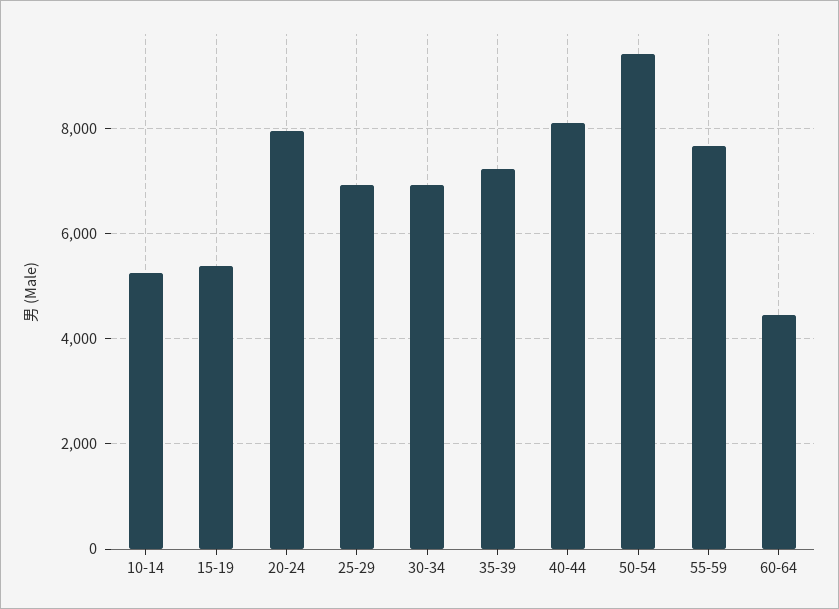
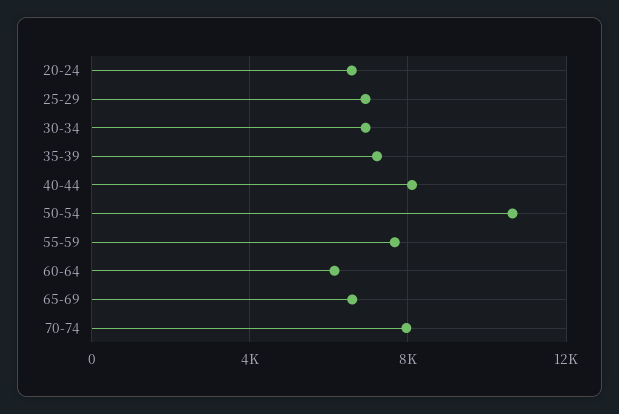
10-14: 5200 -> none
15-19: 5400 -> none
20-24: 8000 -> 6500
50-54: 9400 -> 10500
60-64: 4400 -> 6000
65-69: none -> 6500
70-74: none -> 8000

